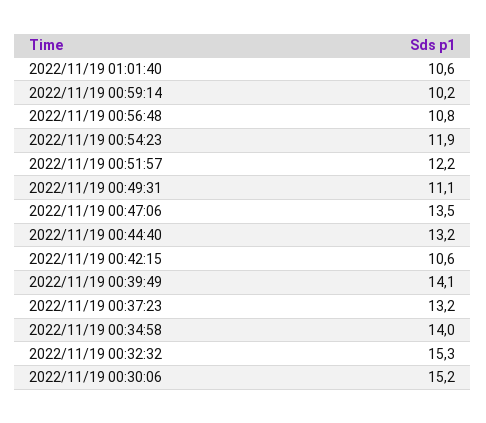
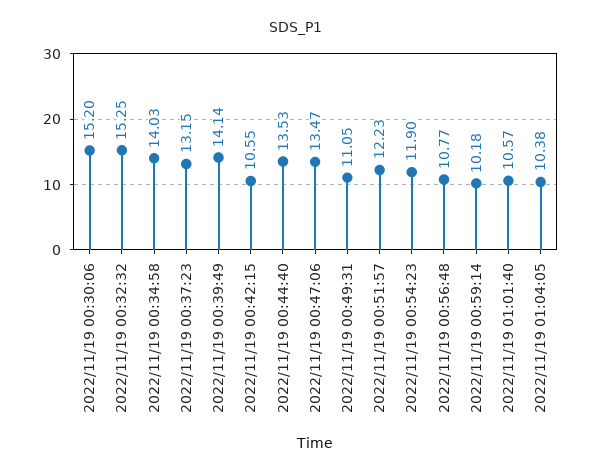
2022/11/19 00:44:40: 13.2 -> 13.53
2022/11/19 01:04:05: none -> 10.38

